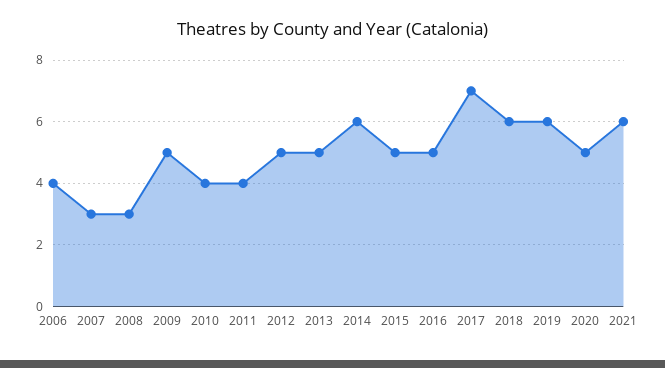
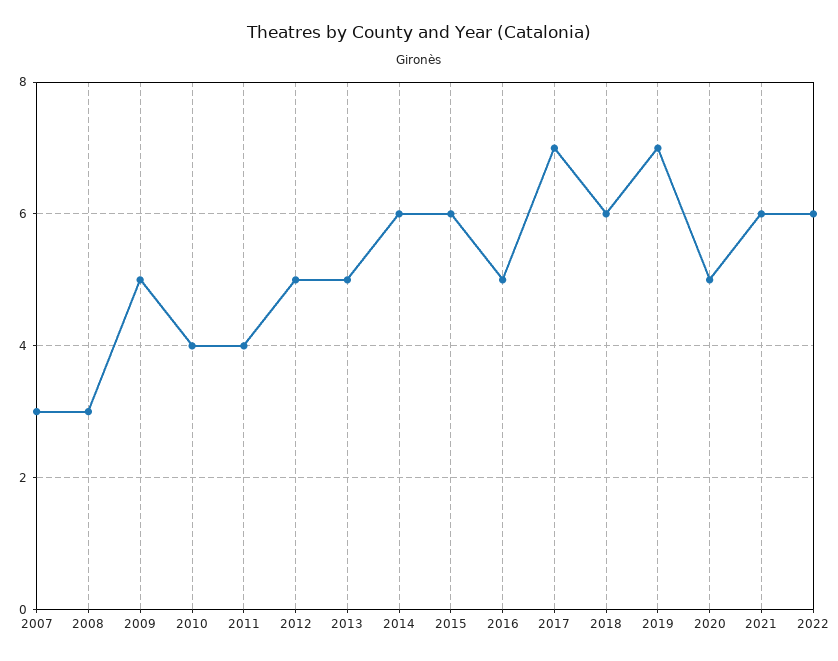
2006: 4 -> none
2015: 5 -> 6
2019: 6 -> 7
2022: none -> 6

